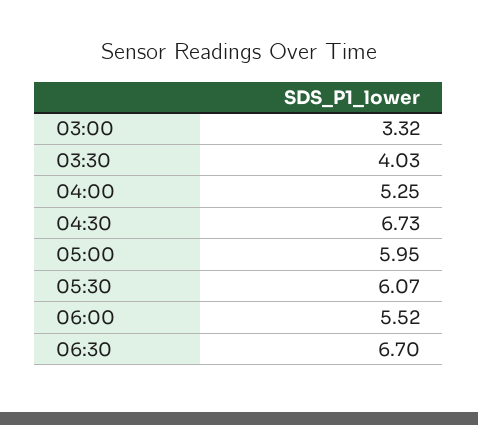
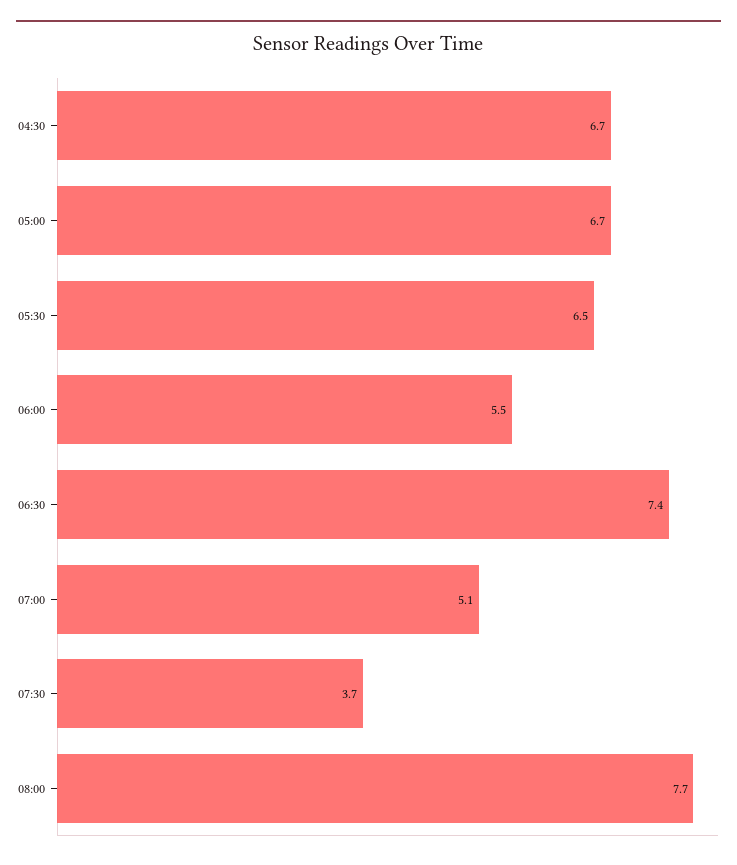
03:00: 3.32 -> none
03:30: 4.03 -> none
04:00: 5.25 -> none
05:00: 5.95 -> 6.7
05:30: 6.07 -> 6.5
06:30: 6.7 -> 7.4
07:00: none -> 5.1
07:30: none -> 3.7
08:00: none -> 7.7

